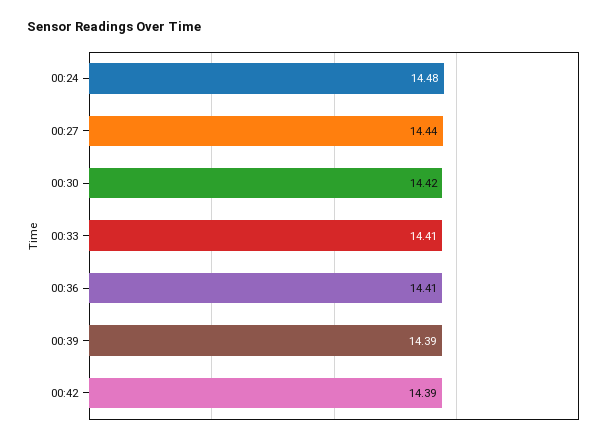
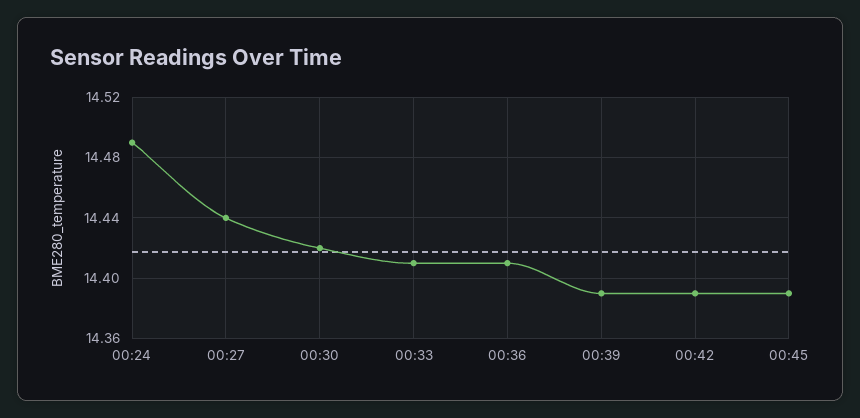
00:24: 14.48 -> 14.49
00:45: none -> 14.39

